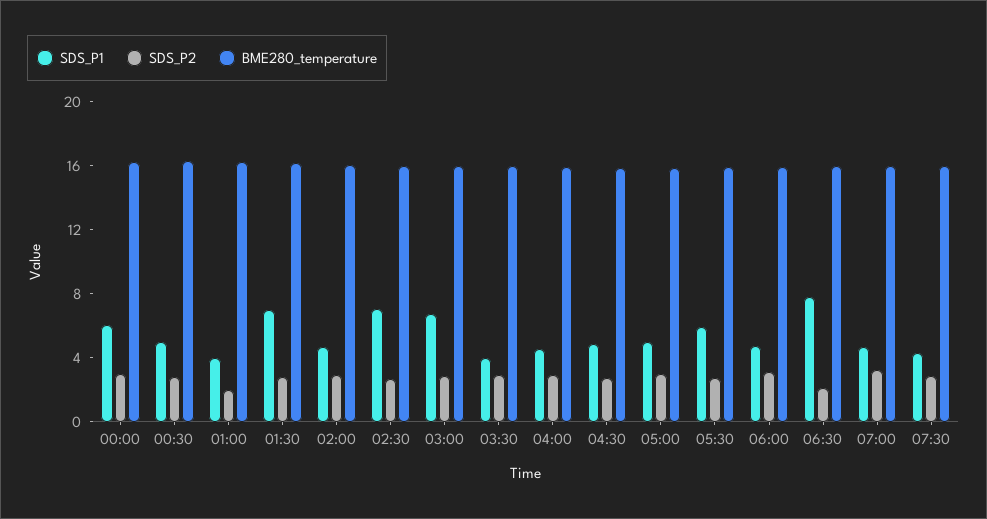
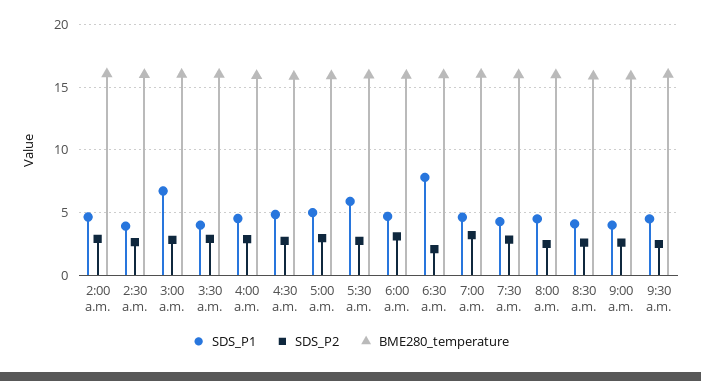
SDS_P1, 00:00: 6 -> none
SDS_P2, 00:00: 3 -> none
BME280_temperature, 00:00: 16 -> none
SDS_P1, 00:30: 5 -> none
SDS_P2, 00:30: 3 -> none
BME280_temperature, 00:30: 16 -> none
SDS_P1, 01:00: 4 -> none
SDS_P2, 01:00: 2 -> none
BME280_temperature, 01:00: 16 -> none
SDS_P1, 01:30: 7 -> none
SDS_P2, 01:30: 3 -> none
BME280_temperature, 01:30: 16 -> none
SDS_P1, 02:30: 7 -> 4
SDS_P1, 8:00 a.m.: none -> 4.5
SDS_P2, 8:00 a.m.: none -> 2.5
BME280_temperature, 8:00 a.m.: none -> 16
SDS_P1, 8:30 a.m.: none -> 4
SDS_P2, 8:30 a.m.: none -> 2.5
BME280_temperature, 8:30 a.m.: none -> 16
SDS_P1, 9:00 a.m.: none -> 4
SDS_P2, 9:00 a.m.: none -> 2.5
BME280_temperature, 9:00 a.m.: none -> 16
SDS_P1, 9:30 a.m.: none -> 4.5
SDS_P2, 9:30 a.m.: none -> 2.5
BME280_temperature, 9:30 a.m.: none -> 16

